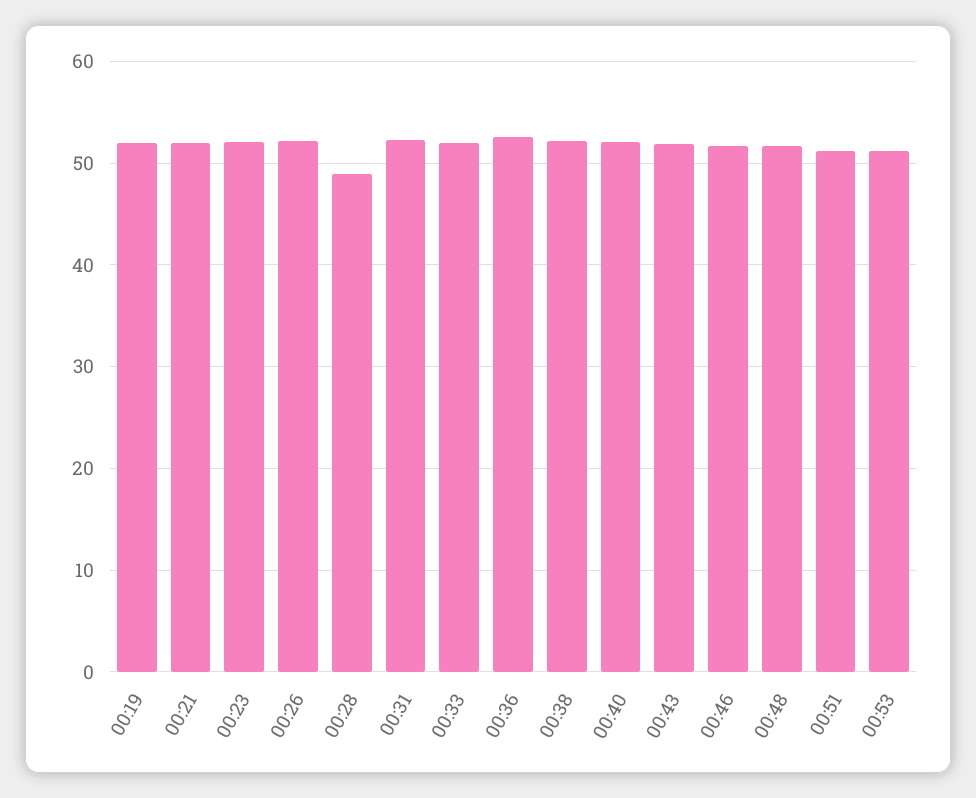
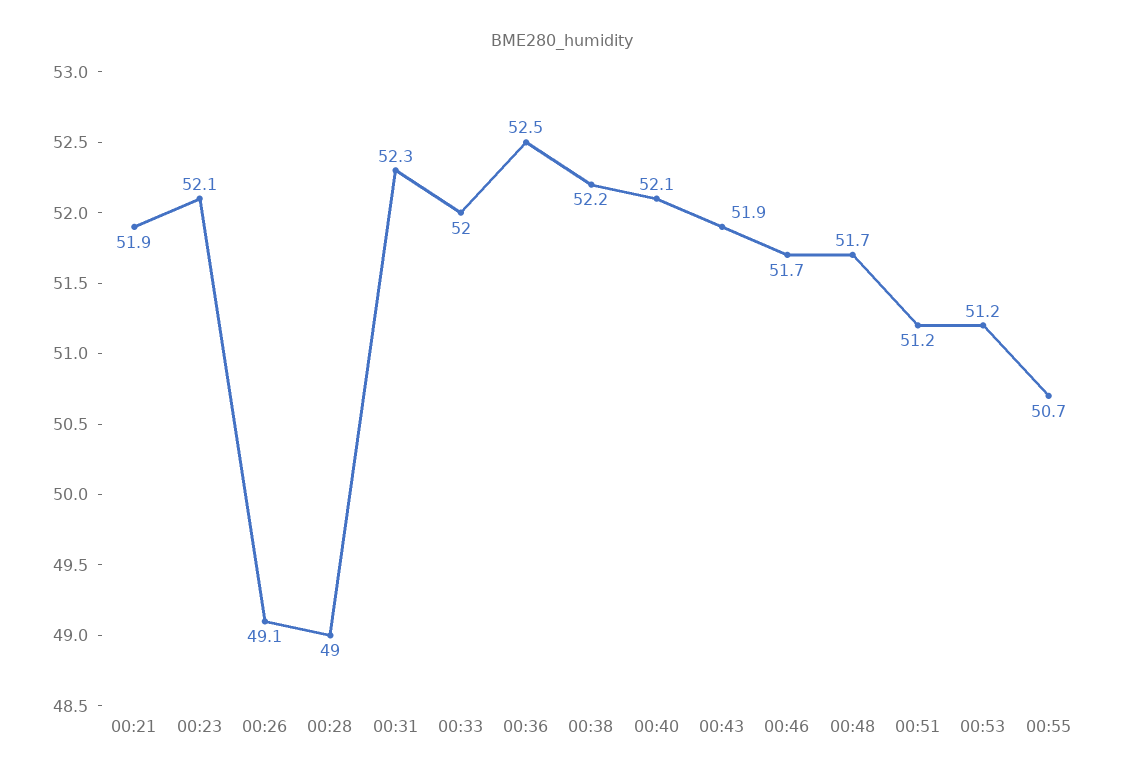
00:19: 52 -> none
00:26: 52 -> 49.1
00:55: none -> 50.7

